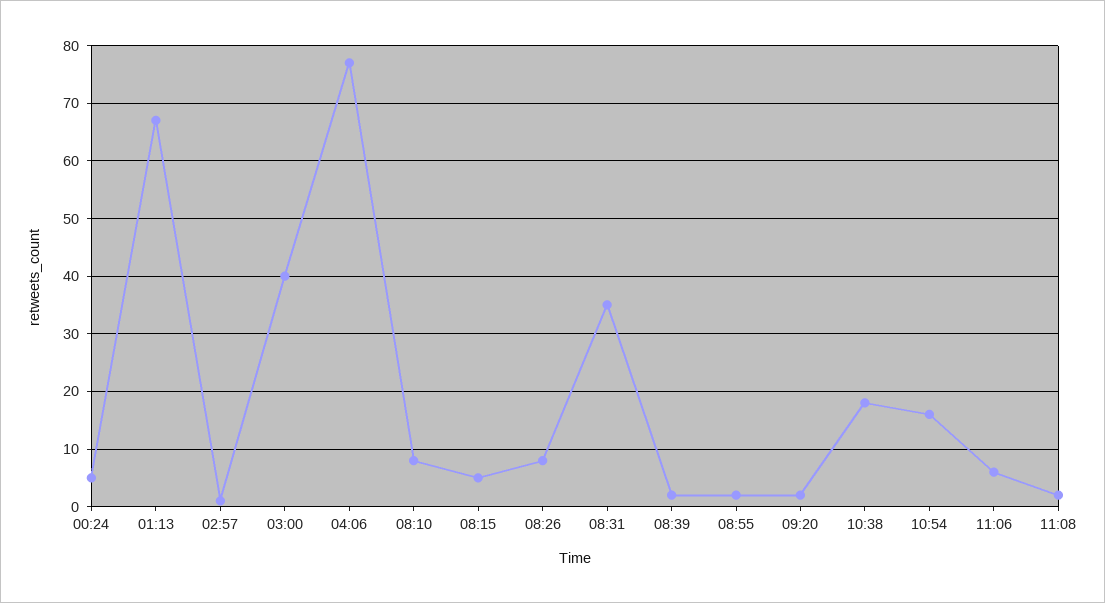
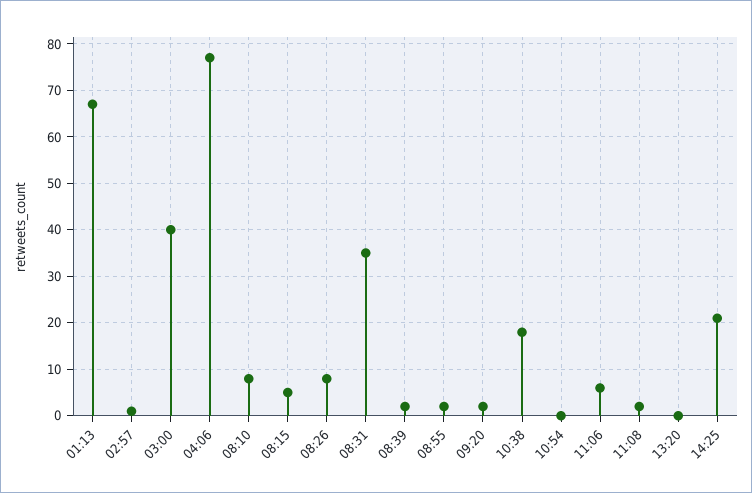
00:24: 5 -> none
10:54: 15 -> 0
13:20: none -> 0
14:25: none -> 20

